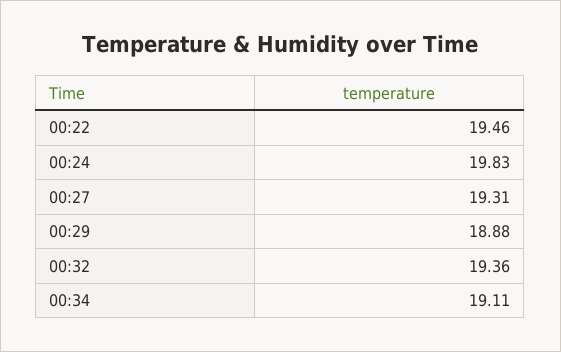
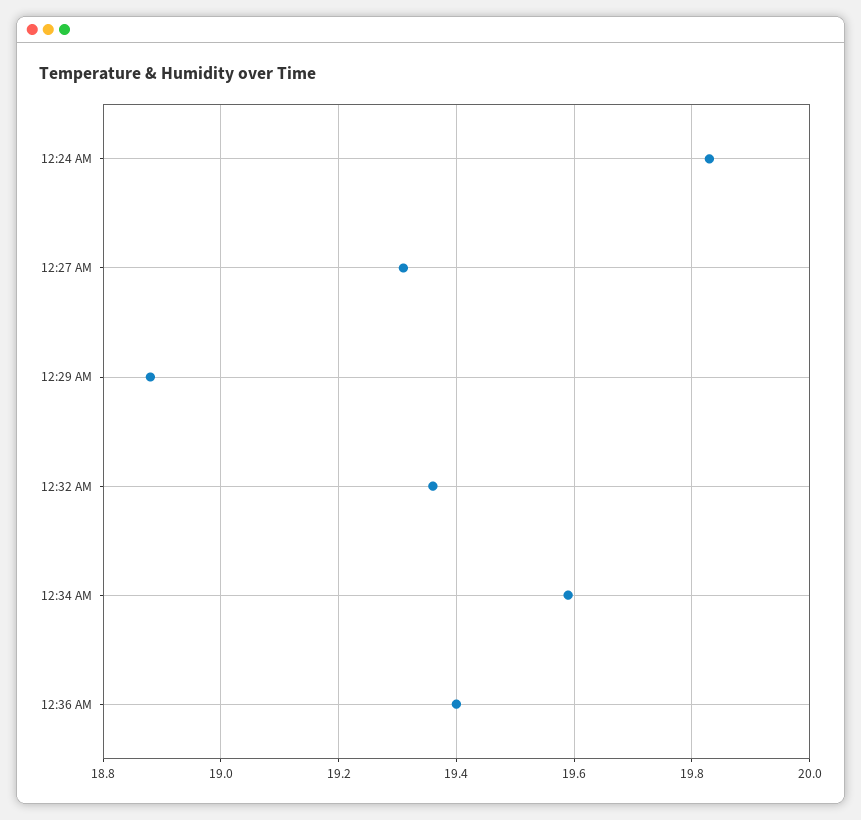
00:22: 19.46 -> none
00:34: 19.11 -> 19.6
12:36 AM: none -> 19.4

